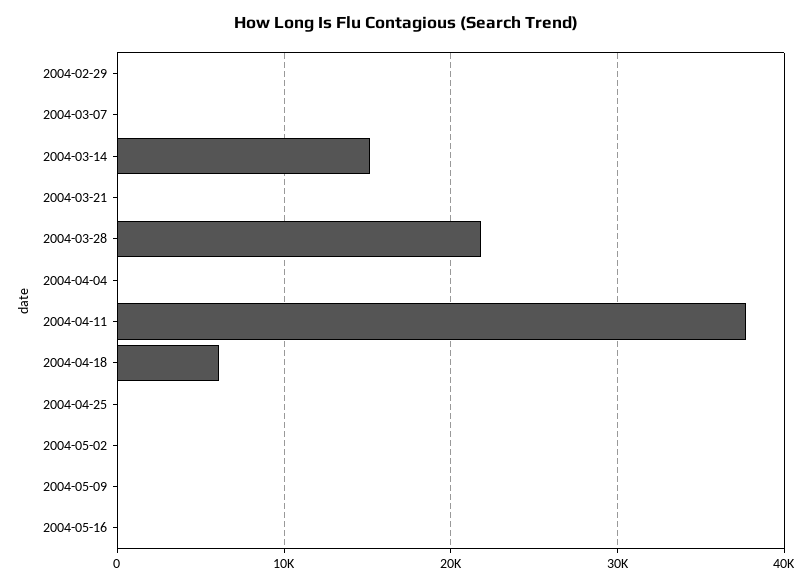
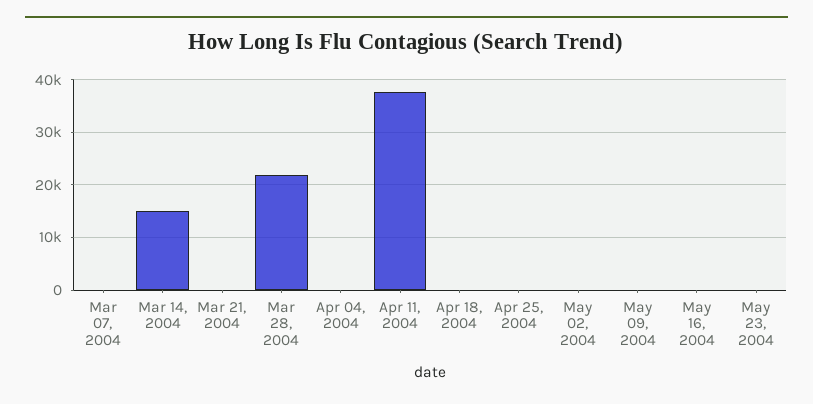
2004-02-29: 0 -> none
2004-04-18: 6000 -> 0
May 23, 2004: none -> 0

